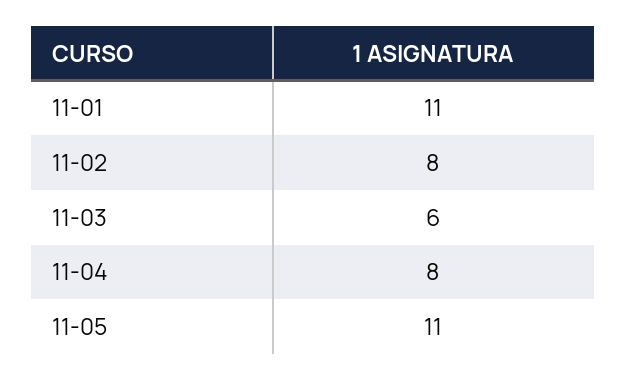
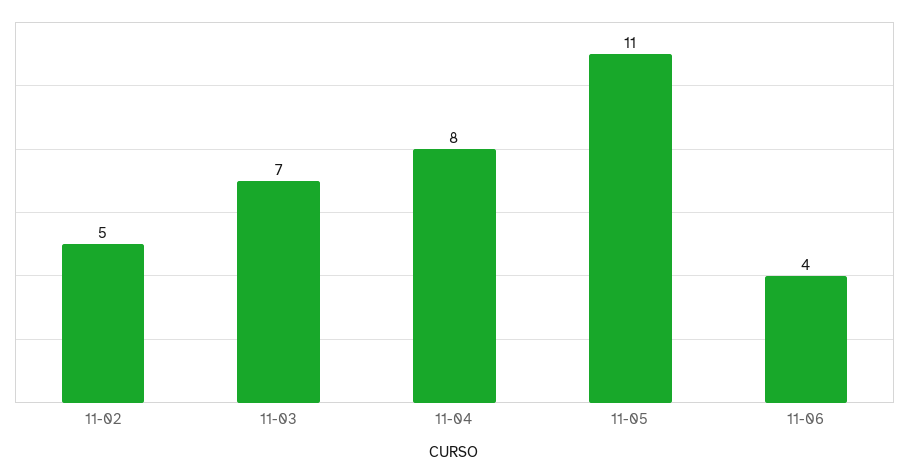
11-01: 11 -> none
11-02: 8 -> 5
11-03: 6 -> 7
11-06: none -> 4

